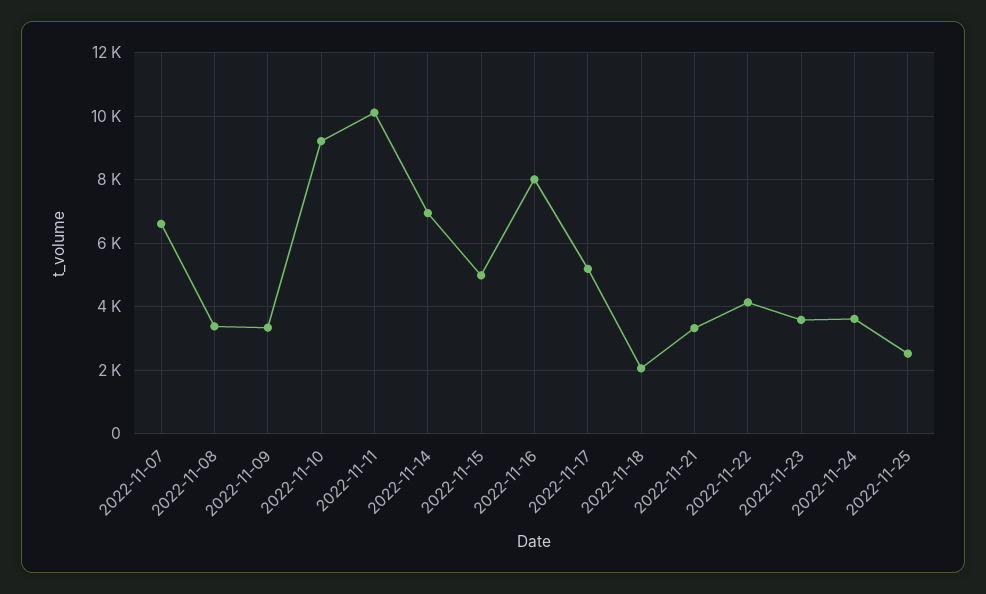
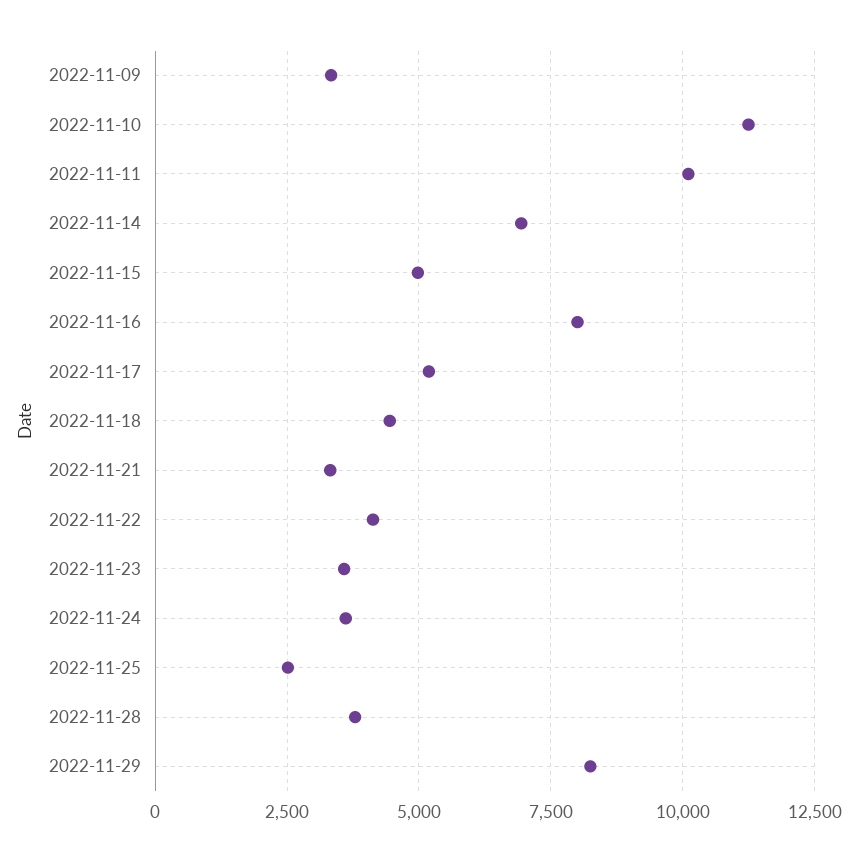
2022-11-07: 6600 -> none
2022-11-08: 3400 -> none
2022-11-10: 9200 -> 11250
2022-11-18: 2000 -> 4500
2022-11-28: none -> 3750
2022-11-29: none -> 8250

